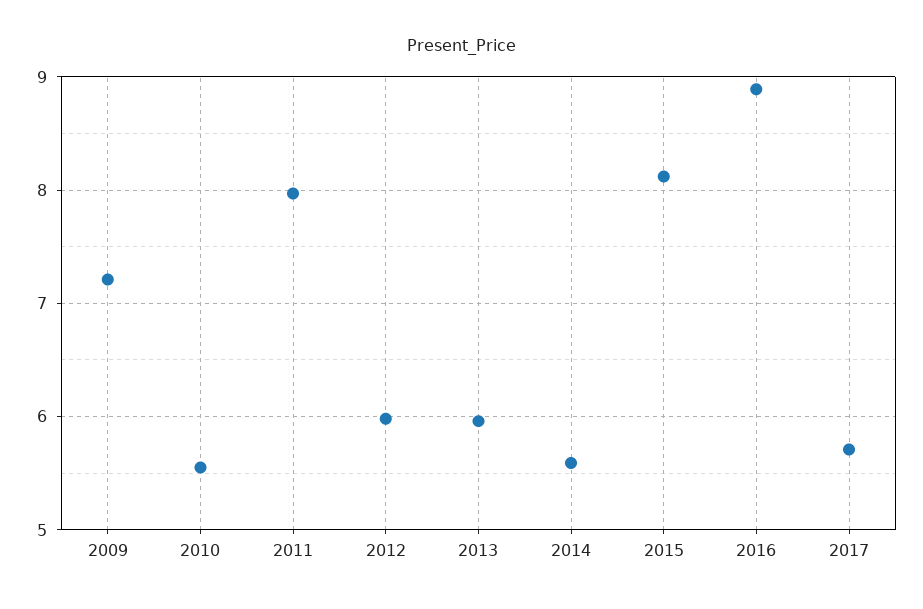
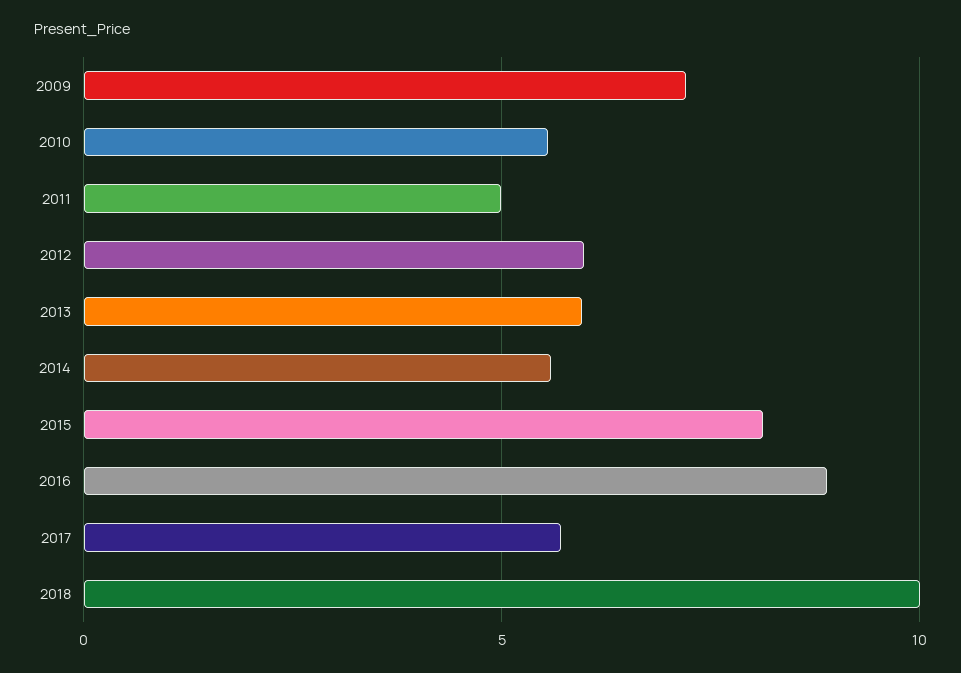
2011: 8 -> 5
2018: none -> 10

